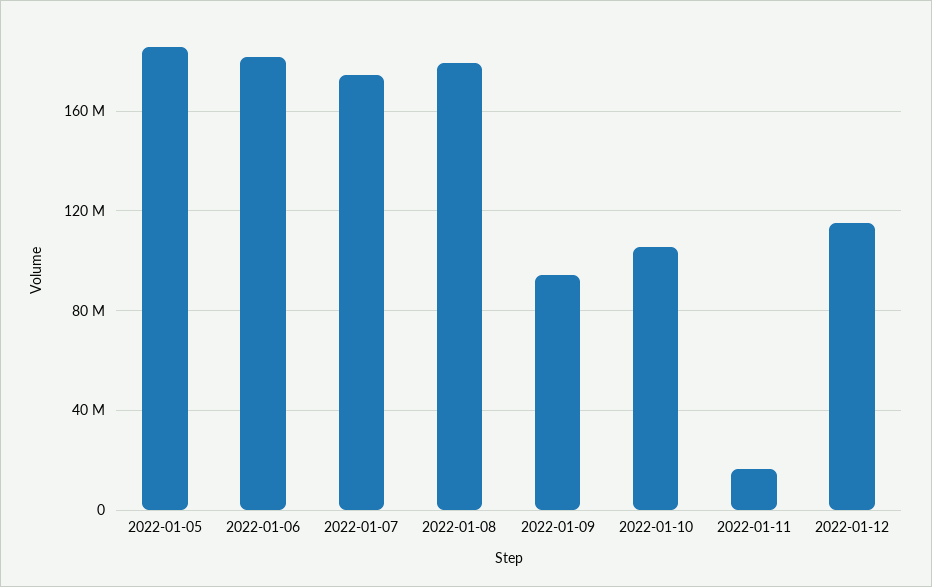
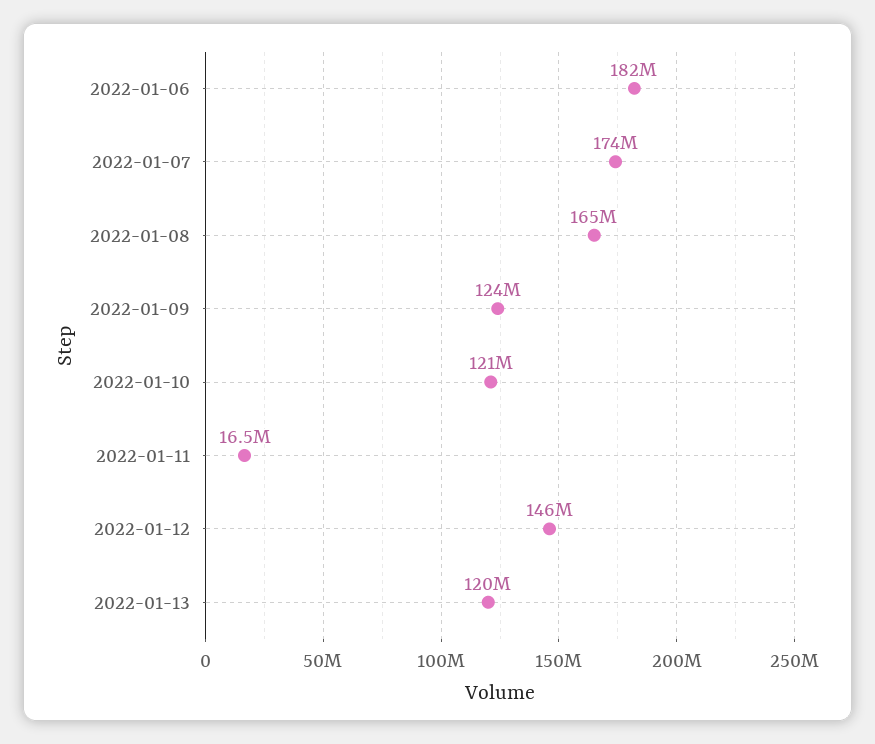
2022-01-05: 185000000 -> none
2022-01-08: 180000000 -> 165000000
2022-01-09: 95000000 -> 124000000
2022-01-10: 105000000 -> 121000000
2022-01-12: 115000000 -> 146000000
2022-01-13: none -> 120000000

